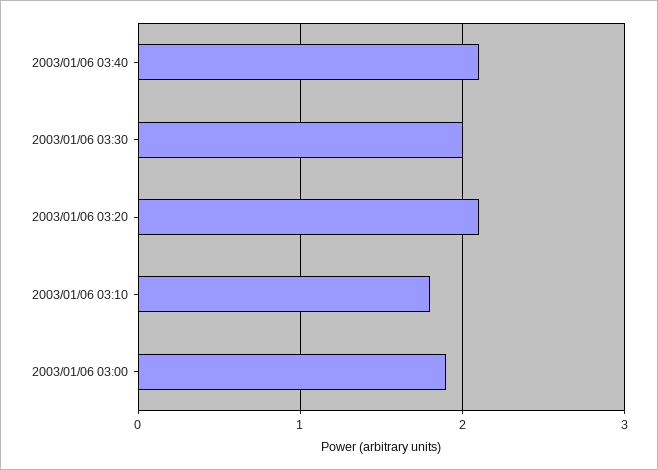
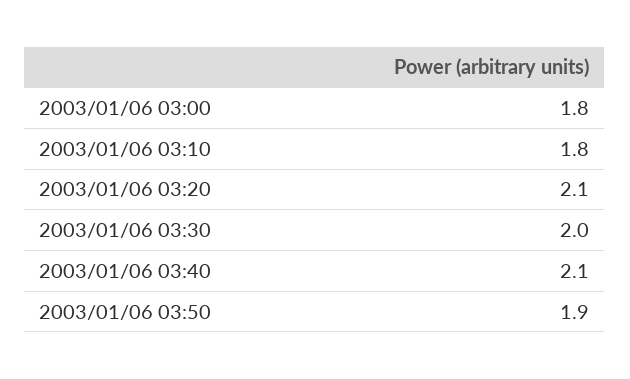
2003/01/06 03:00: 1.9 -> 1.8
2003/01/06 03:50: none -> 1.9

